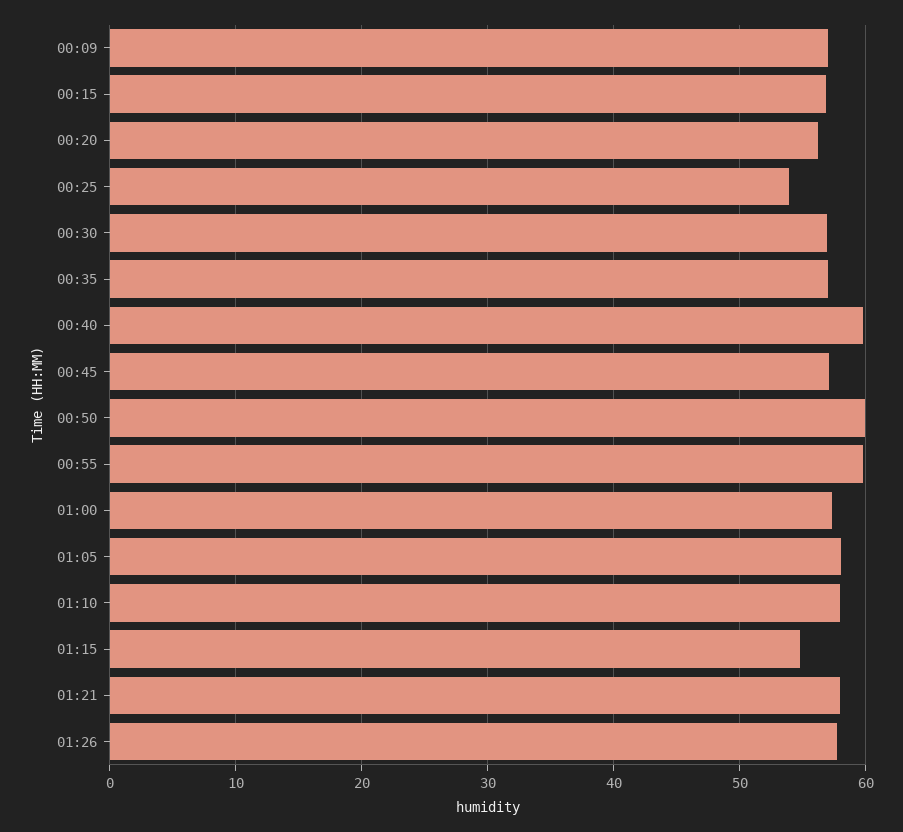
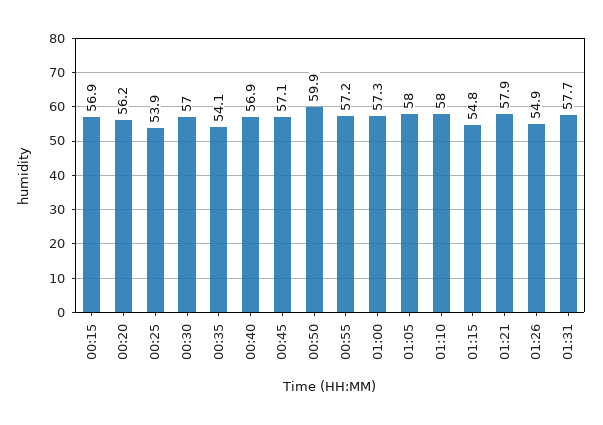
00:09: 57 -> none
00:35: 57 -> 54.1
00:40: 60 -> 56.9
00:55: 60 -> 57.2
01:26: 58 -> 54.9
01:31: none -> 57.7

